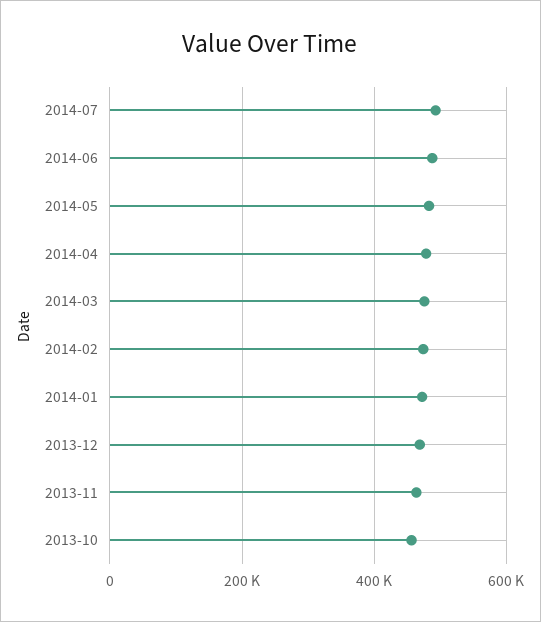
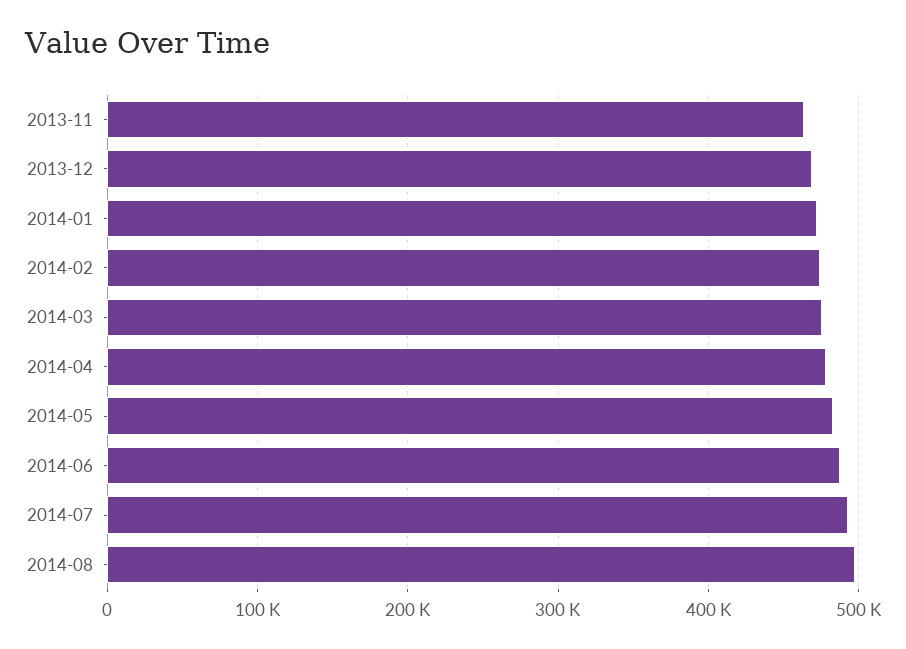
2013-10: 460000 -> none
2014-08: none -> 500000

